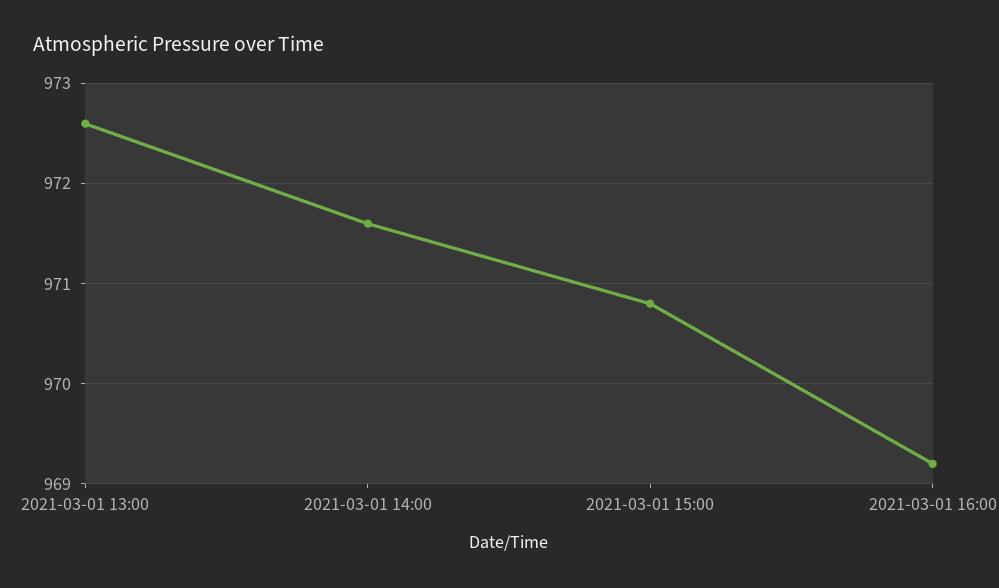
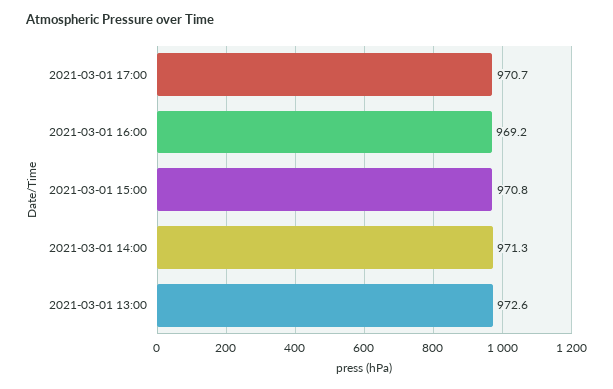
2021-03-01 14:00: 971.6 -> 971.3
2021-03-01 17:00: none -> 970.7

